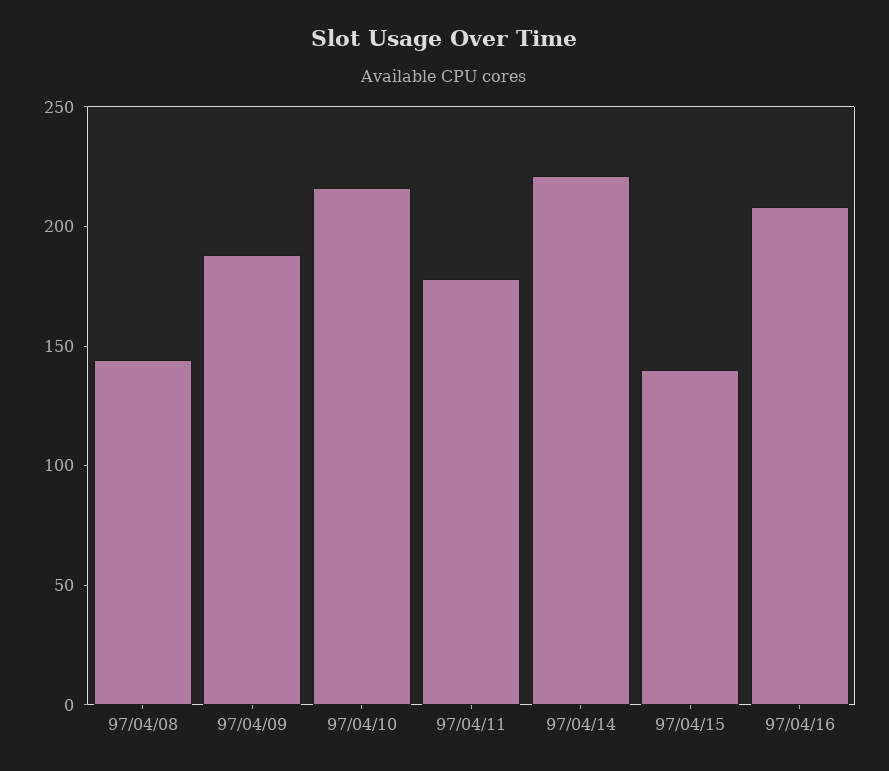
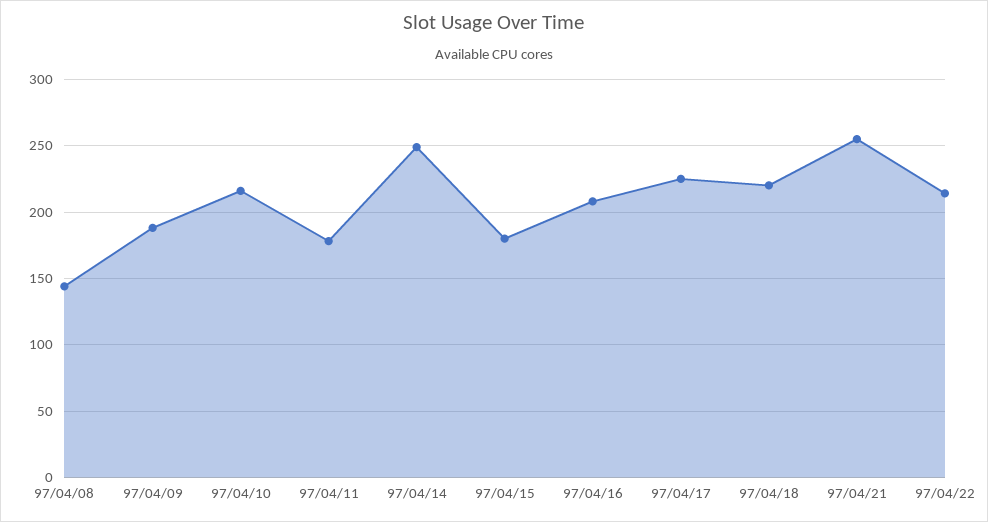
97/04/14: 220 -> 250
97/04/15: 140 -> 180
97/04/17: none -> 225
97/04/18: none -> 220
97/04/21: none -> 255
97/04/22: none -> 215

